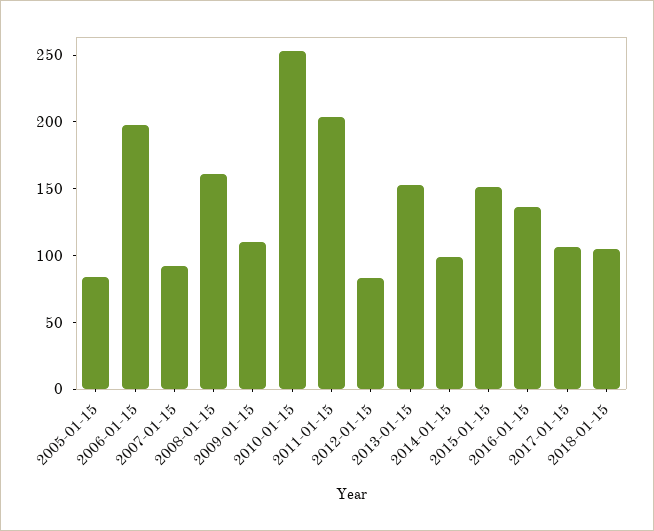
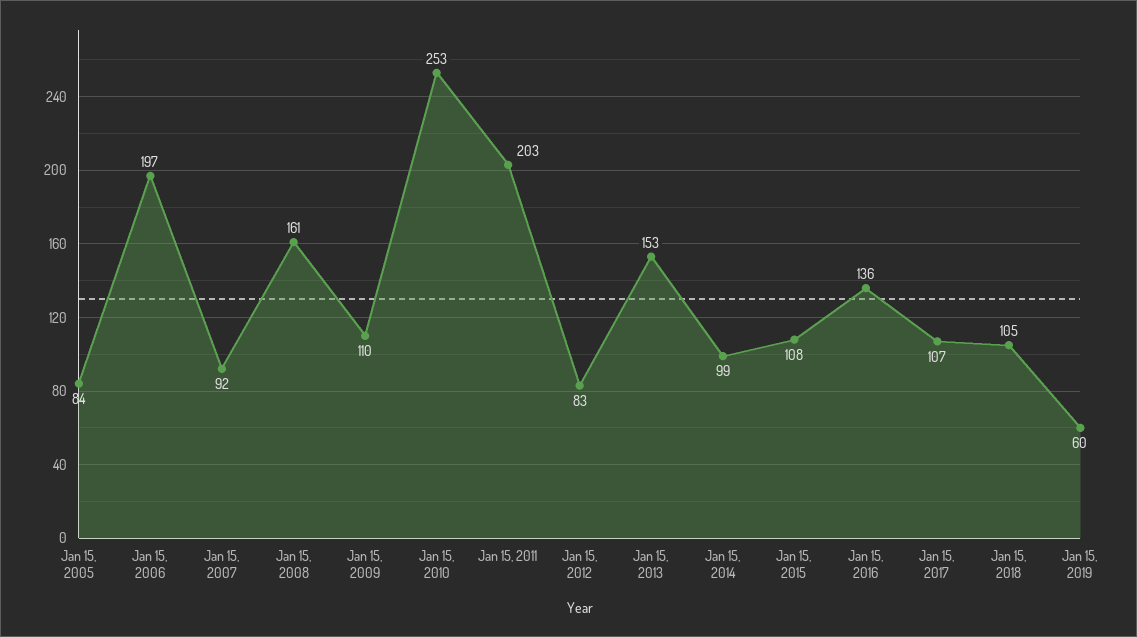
2015-01-15: 150 -> 108
Jan 15, 2019: none -> 60

